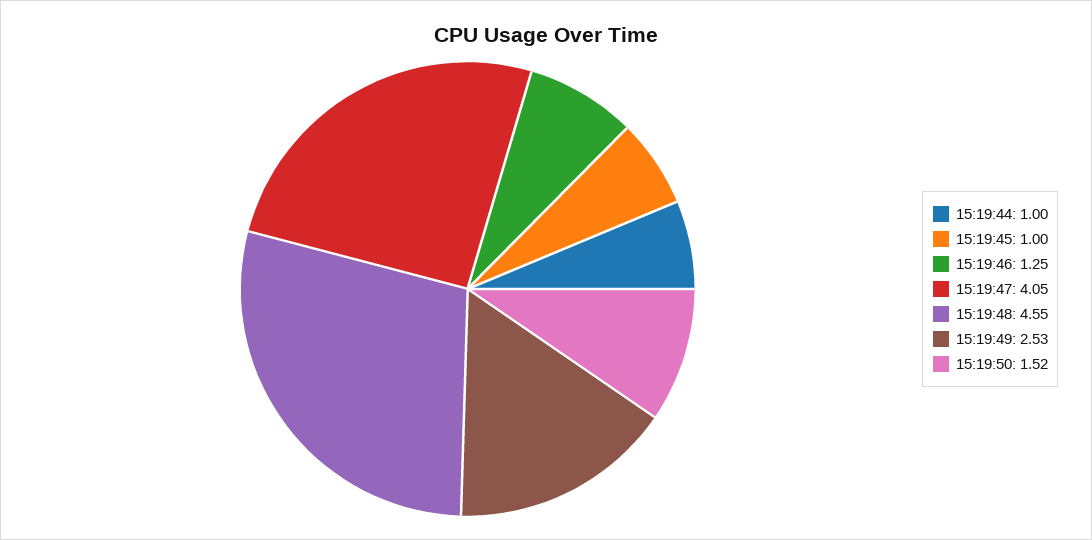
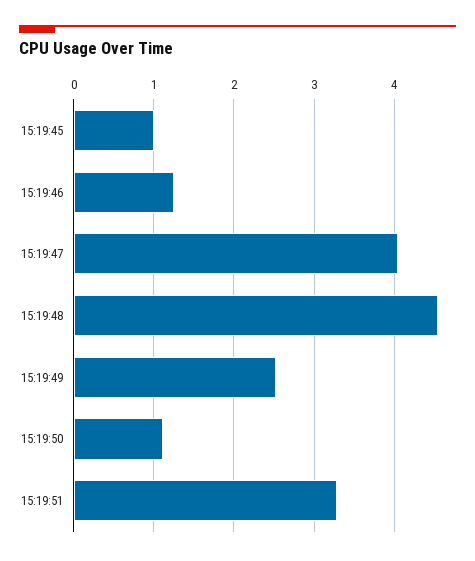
15:19:44: 1 -> none
15:19:50: 1.52 -> 1.1
15:19:51: none -> 3.3

